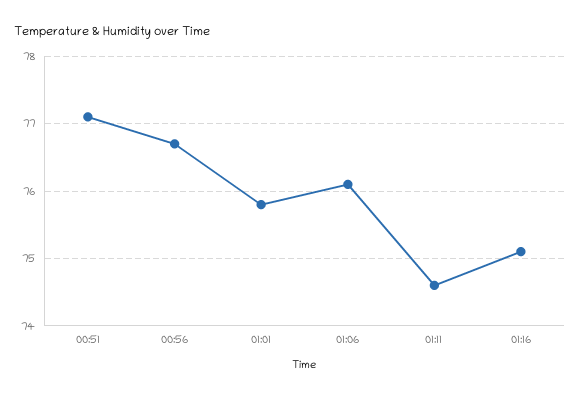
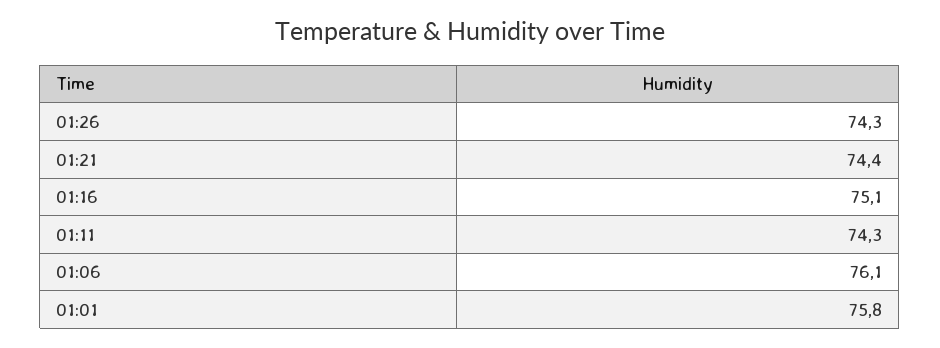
00:51: 77.1 -> none
00:56: 76.7 -> none
01:11: 74.6 -> 74.3
01:26: none -> 74.3
01:21: none -> 74.4

